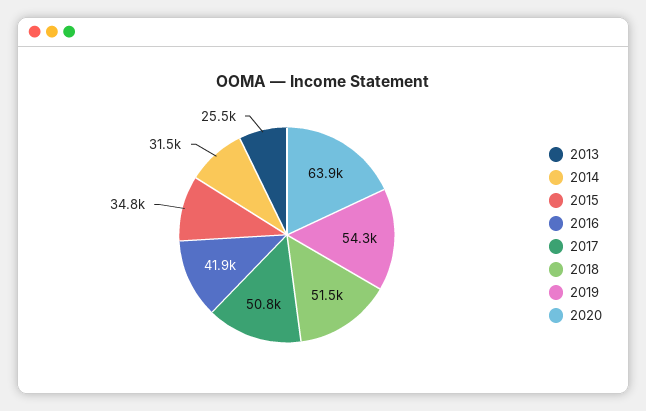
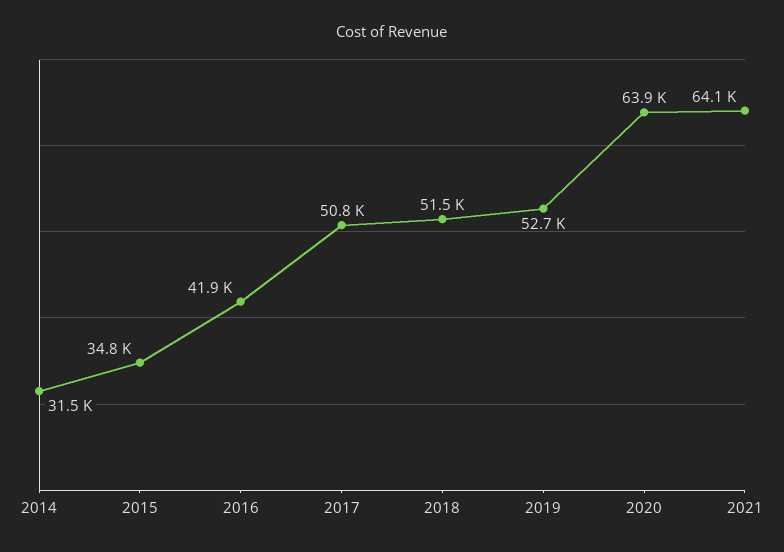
2013: 25500 -> none
2019: 54300 -> 52700
2021: none -> 64100

